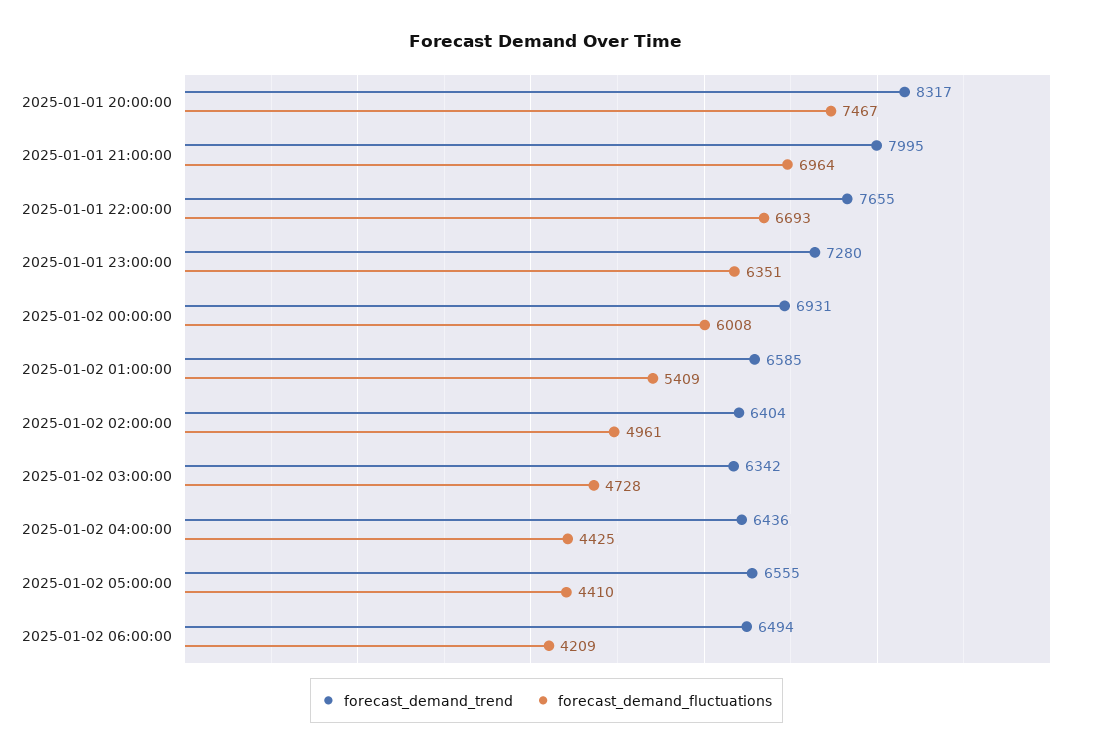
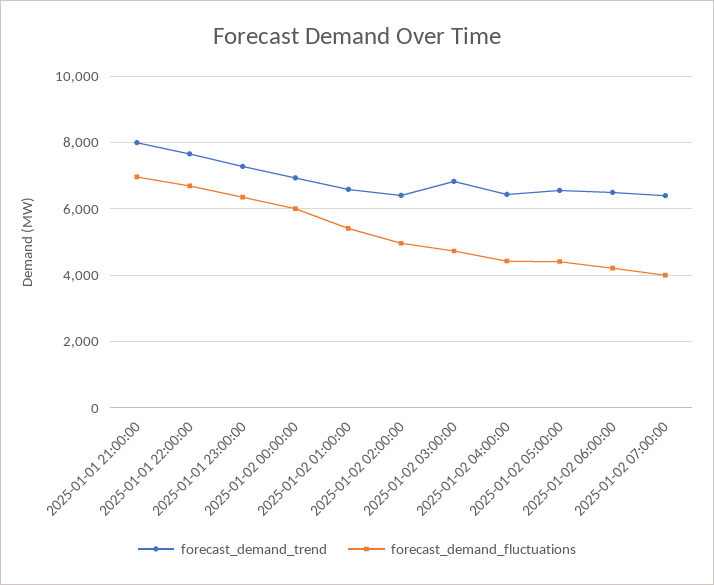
forecast_demand_trend, 2025-01-01 20:00:00: 8317 -> none
forecast_demand_fluctuations, 2025-01-01 20:00:00: 7467 -> none
forecast_demand_trend, 2025-01-02 03:00:00: 6342 -> 6800
forecast_demand_trend, 2025-01-02 07:00:00: none -> 6400
forecast_demand_fluctuations, 2025-01-02 07:00:00: none -> 4000

